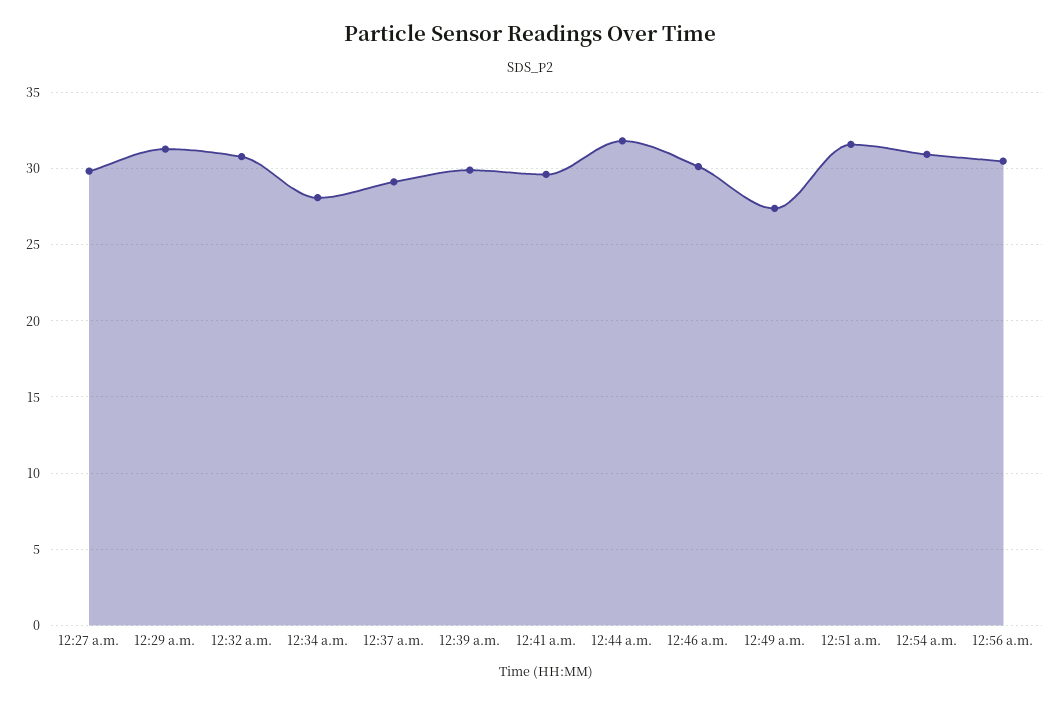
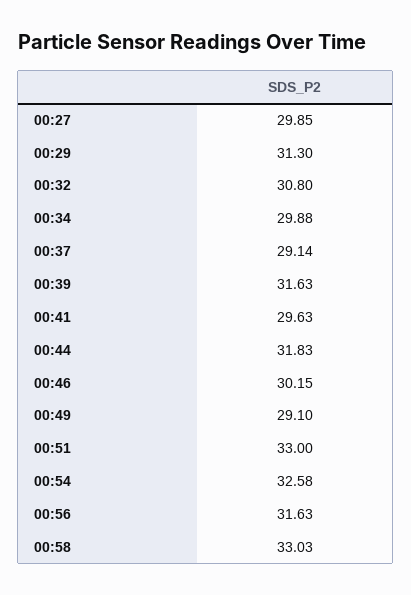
12:34 a.m.: 28 -> 29.88
12:39 a.m.: 30 -> 31.63
12:49 a.m.: 27.5 -> 29.1
12:51 a.m.: 31.5 -> 33
12:54 a.m.: 31 -> 32.58
12:56 a.m.: 30.5 -> 31.63
00:58: none -> 33.03

